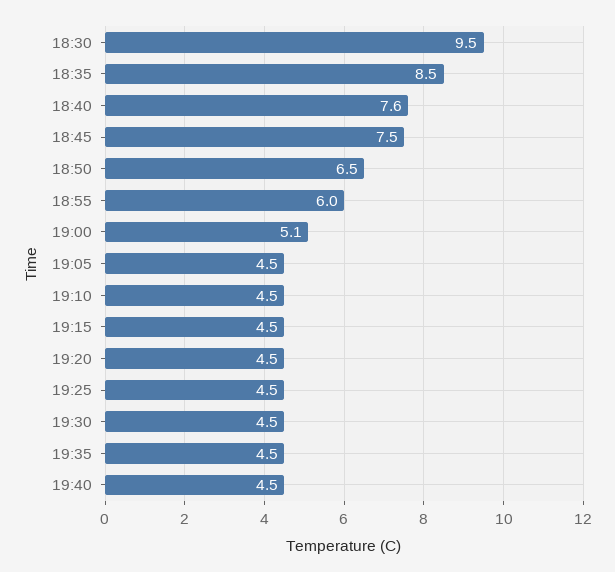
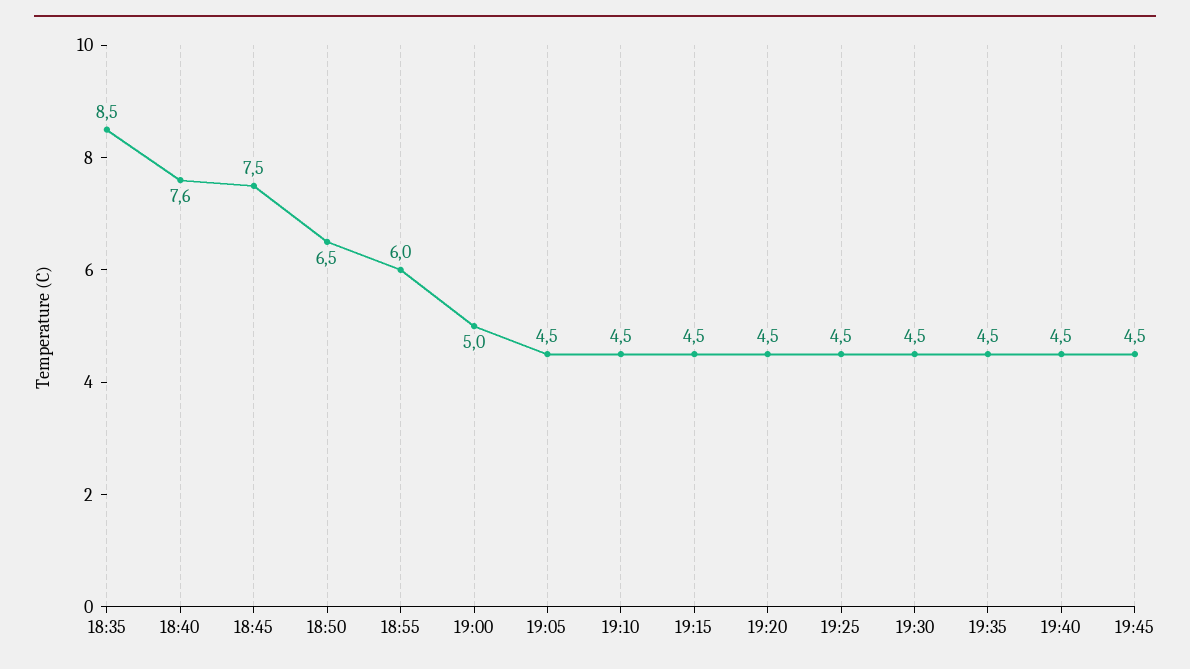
18:30: 9.5 -> none
19:00: 5.1 -> 5
19:45: none -> 4.5

